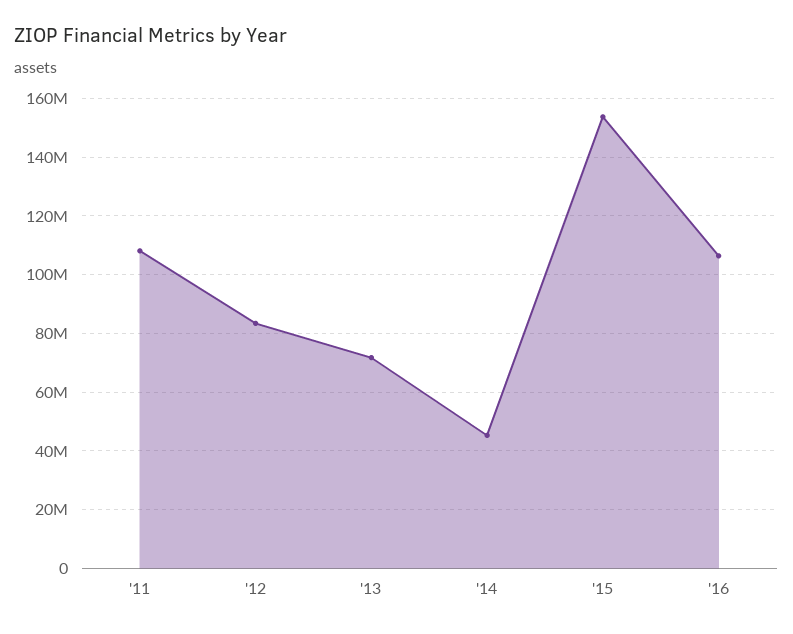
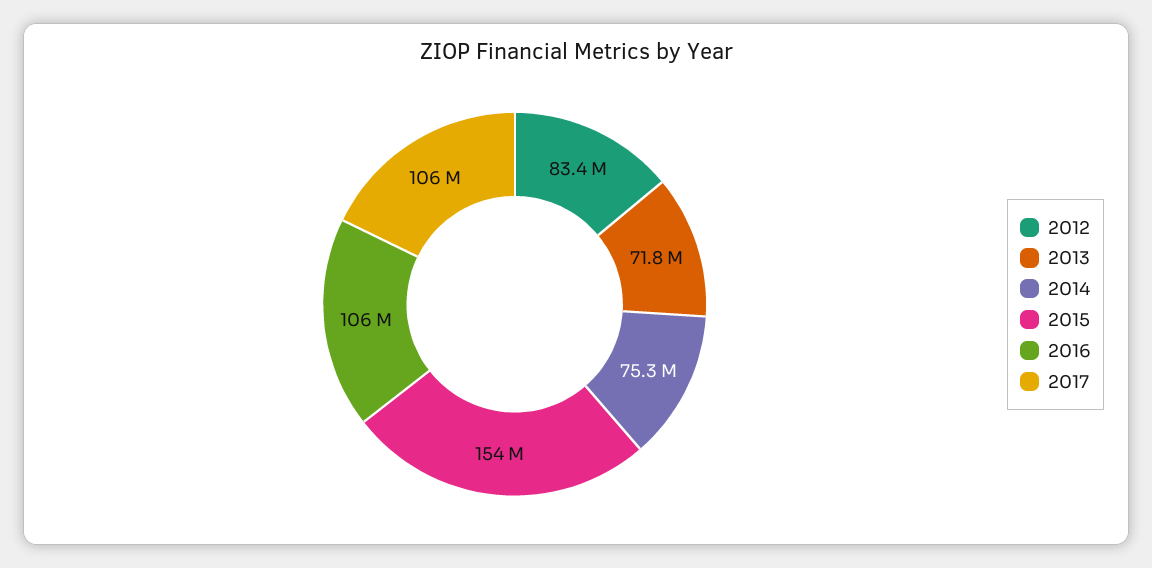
'11: 107500000 -> none
'14: 45000000 -> 75300000
2017: none -> 106000000

